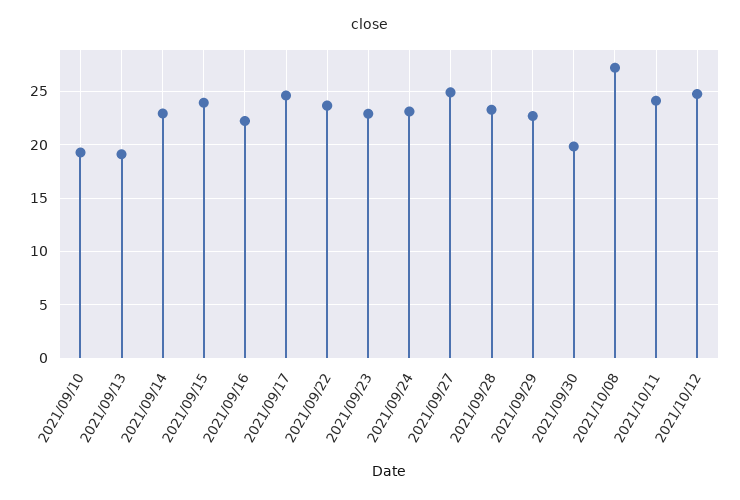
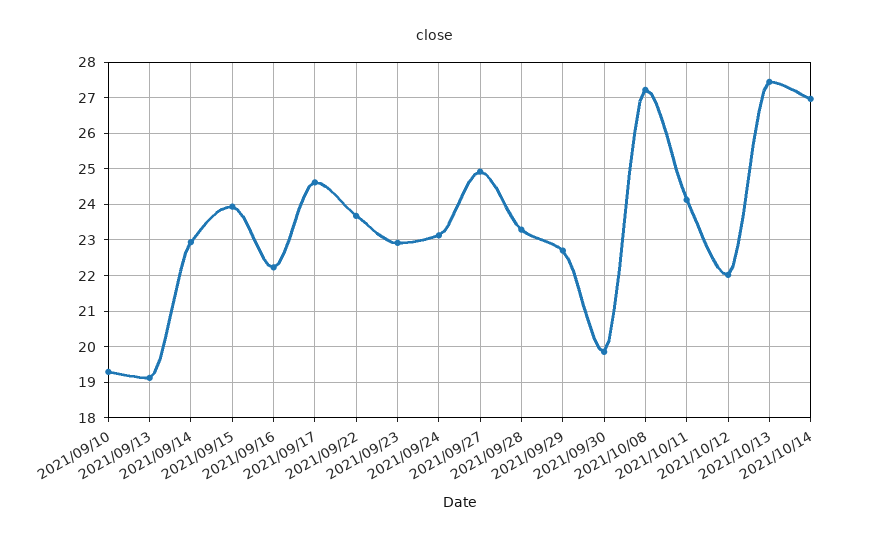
2021/10/12: 25 -> 22
2021/10/13: none -> 27.4
2021/10/14: none -> 27

